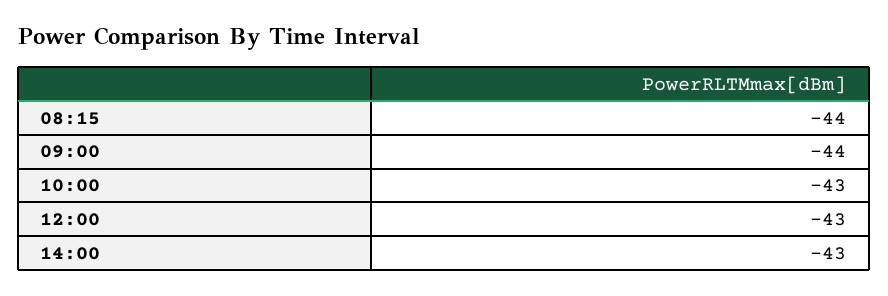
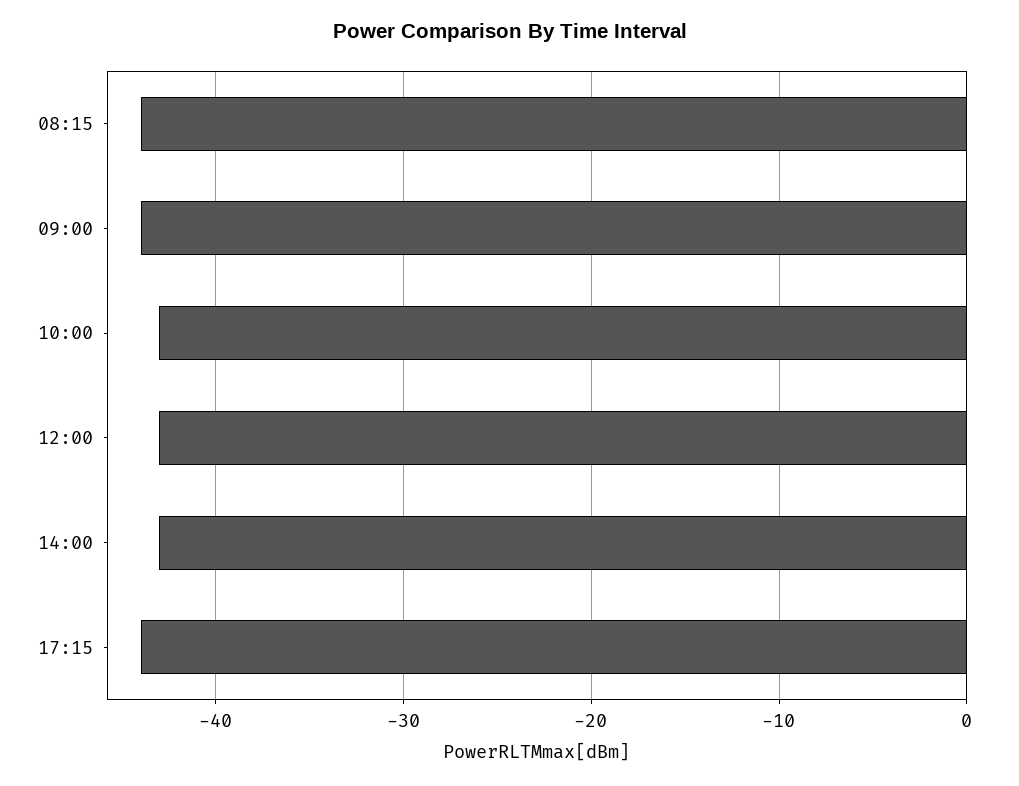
17:15: none -> -44

